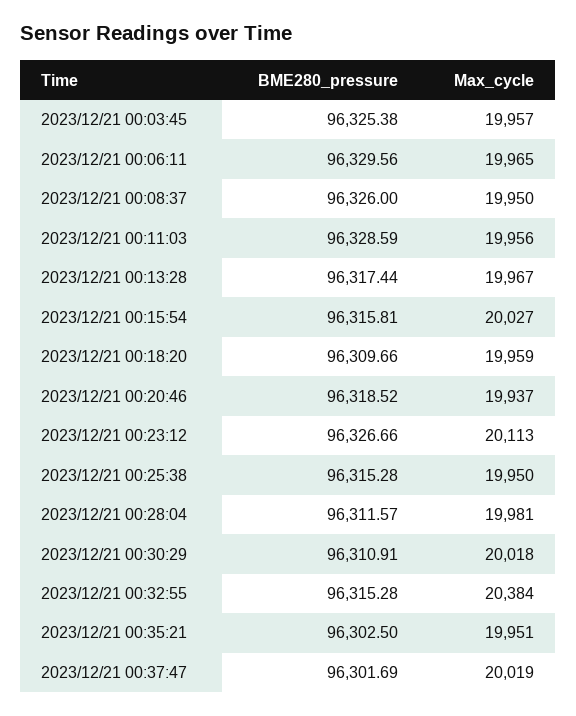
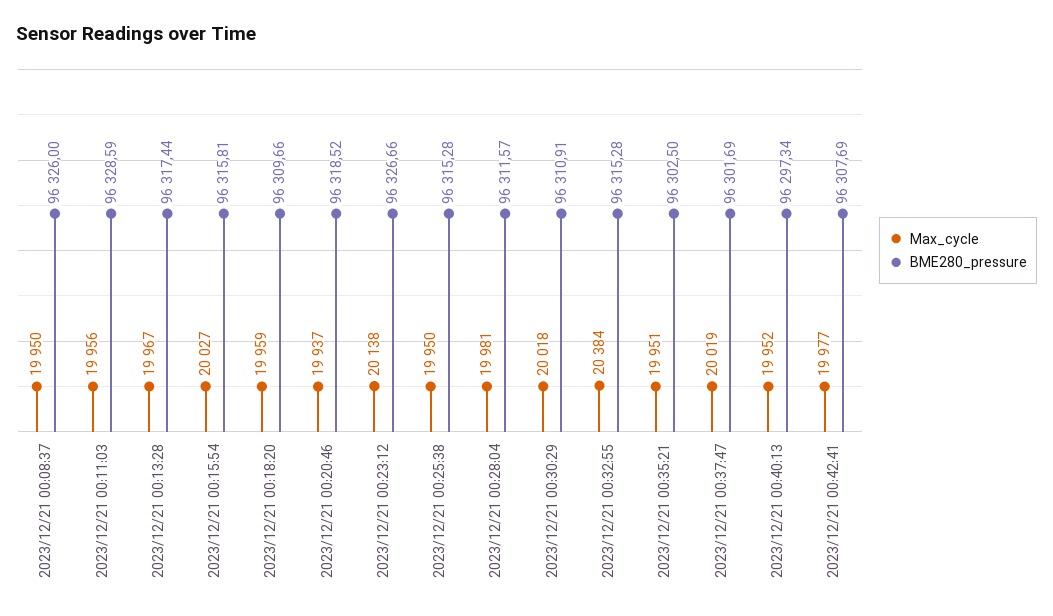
BME280_pressure, 2023/12/21 00:03:45: 96325.38 -> none
Max_cycle, 2023/12/21 00:03:45: 19957 -> none
BME280_pressure, 2023/12/21 00:06:11: 96329.56 -> none
Max_cycle, 2023/12/21 00:06:11: 19965 -> none
Max_cycle, 2023/12/21 00:23:12: 20113 -> 20138
Max_cycle, 2023/12/21 00:40:13: none -> 19952
BME280_pressure, 2023/12/21 00:40:13: none -> 96297.34
Max_cycle, 2023/12/21 00:42:41: none -> 19977
BME280_pressure, 2023/12/21 00:42:41: none -> 96307.69

